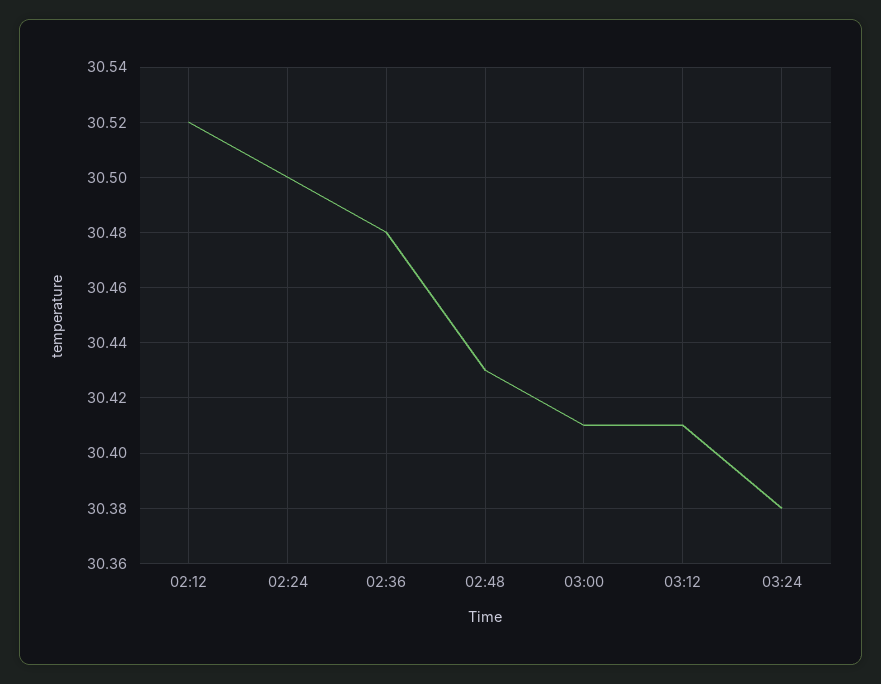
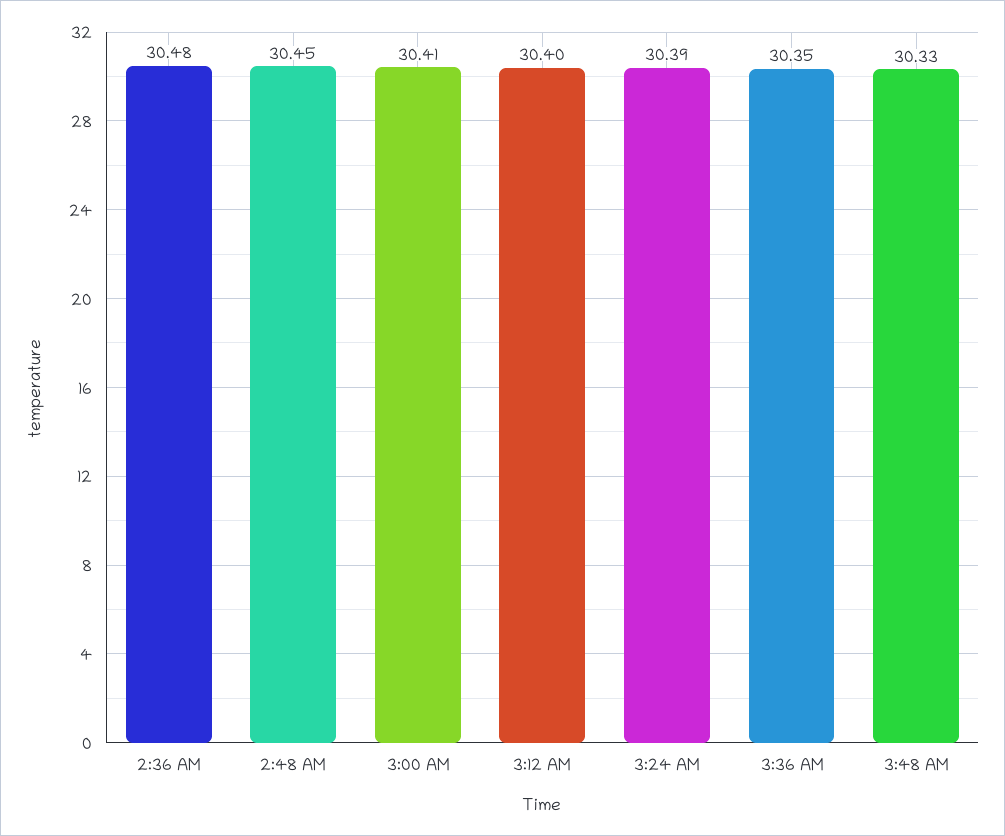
02:12: 30.52 -> none
02:24: 30.5 -> none
02:48: 30.43 -> 30.45
03:12: 30.41 -> 30.4
03:24: 30.38 -> 30.39
3:36 AM: none -> 30.35
3:48 AM: none -> 30.33

